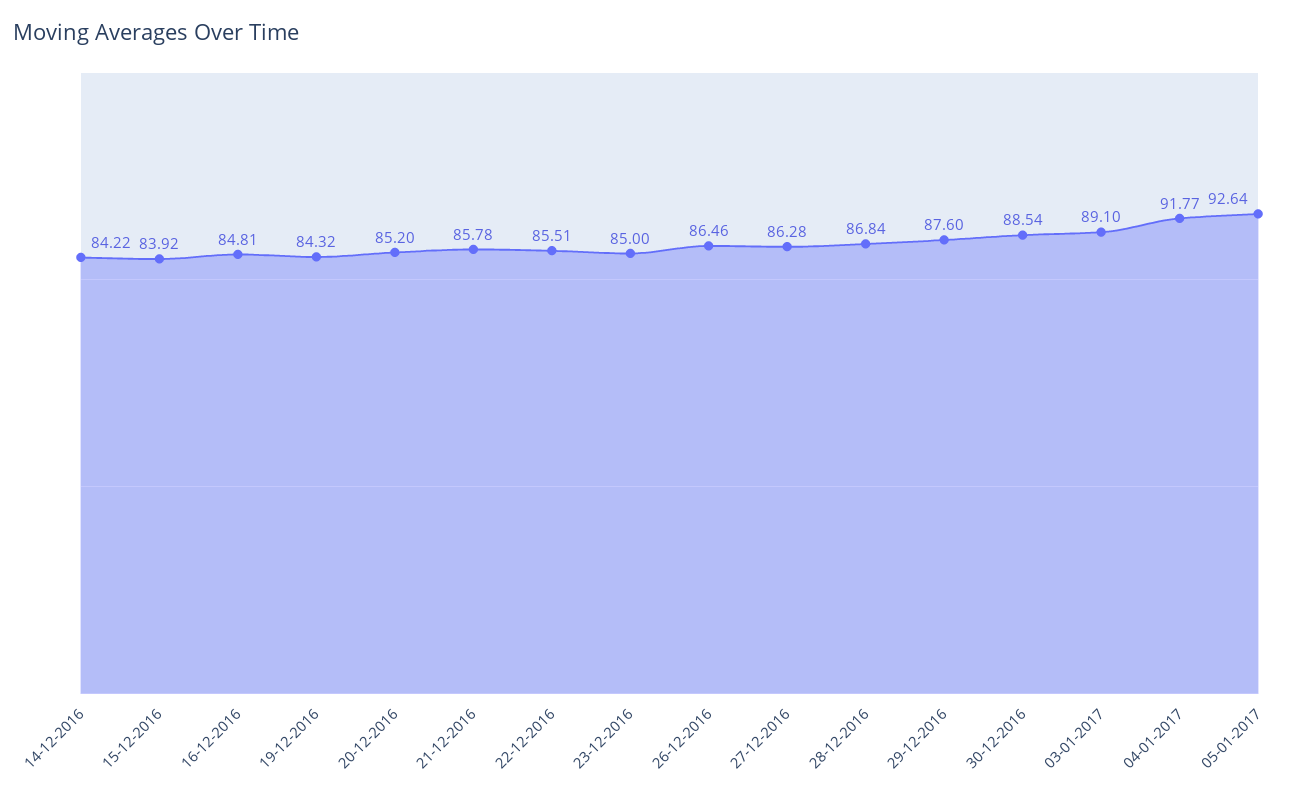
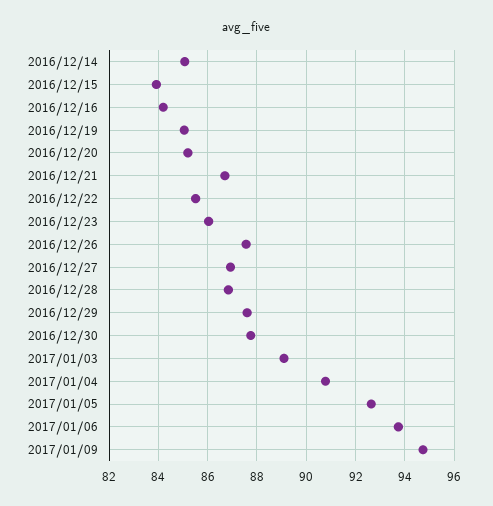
14-12-2016: 84.22 -> 85
16-12-2016: 84.81 -> 84.25
19-12-2016: 84.32 -> 85
21-12-2016: 85.78 -> 86.75
23-12-2016: 85 -> 86
26-12-2016: 86.46 -> 87.5
27-12-2016: 86.28 -> 87
30-12-2016: 88.54 -> 87.75
04-01-2017: 91.77 -> 90.75
2017/01/06: none -> 93.75
2017/01/09: none -> 94.75

